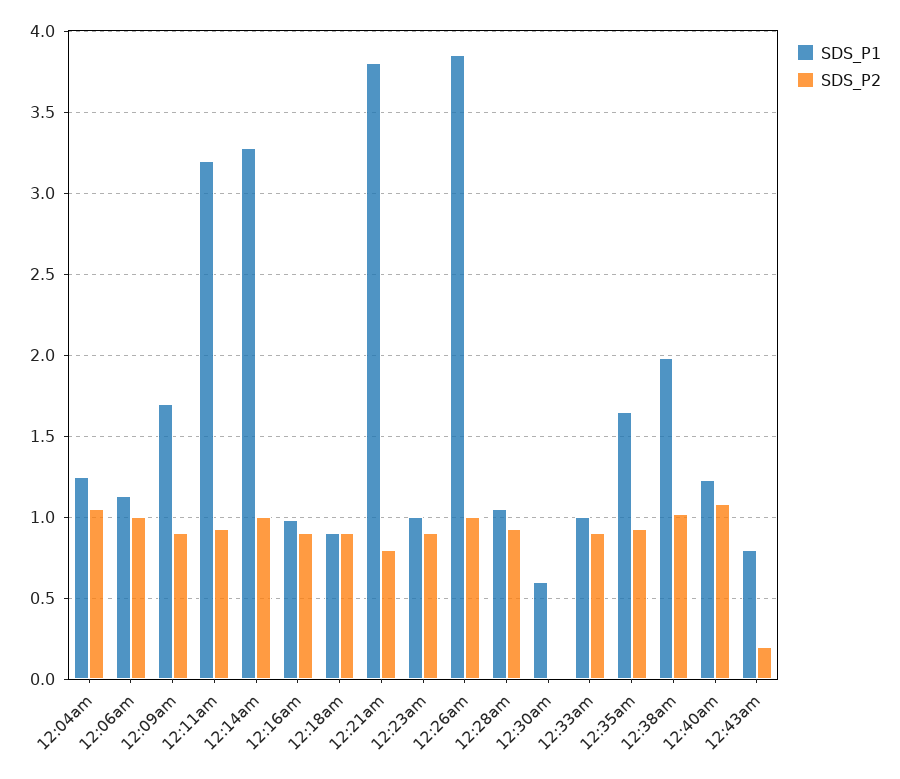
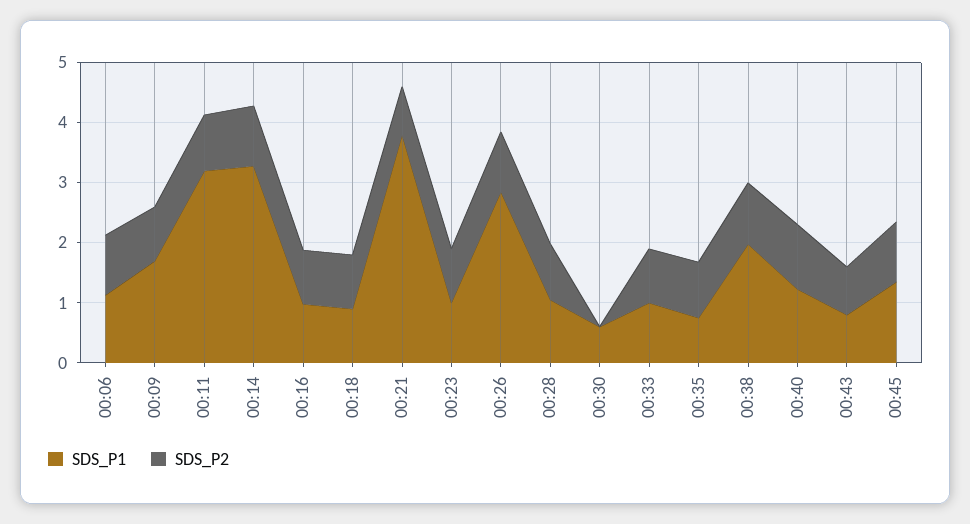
SDS_P1, 12:04am: 1.25 -> none
SDS_P2, 12:04am: 1.05 -> none
SDS_P1, 12:26am: 3.85 -> 2.8
SDS_P1, 12:35am: 1.65 -> 0.8
SDS_P2, 12:43am: 0.2 -> 0.8
SDS_P1, 00:45: none -> 1.4
SDS_P2, 00:45: none -> 1

